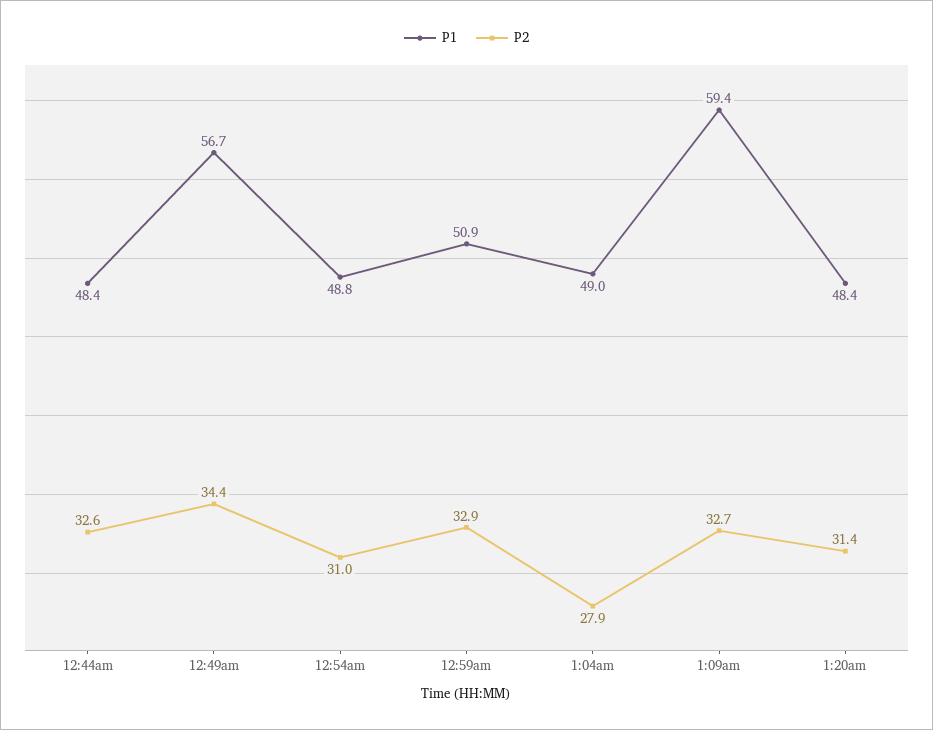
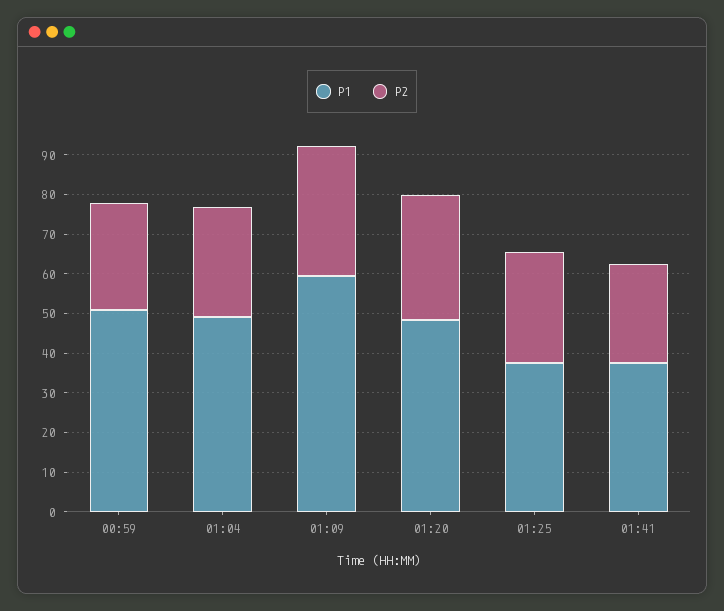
P1, 12:44am: 48.4 -> none
P2, 12:44am: 32.6 -> none
P1, 12:49am: 56.7 -> none
P2, 12:49am: 34.4 -> none
P1, 12:54am: 48.8 -> none
P2, 12:54am: 31 -> none
P2, 12:59am: 32.9 -> 27.5
P1, 01:25: none -> 37.5
P2, 01:25: none -> 27.5
P1, 01:41: none -> 37.5
P2, 01:41: none -> 25

